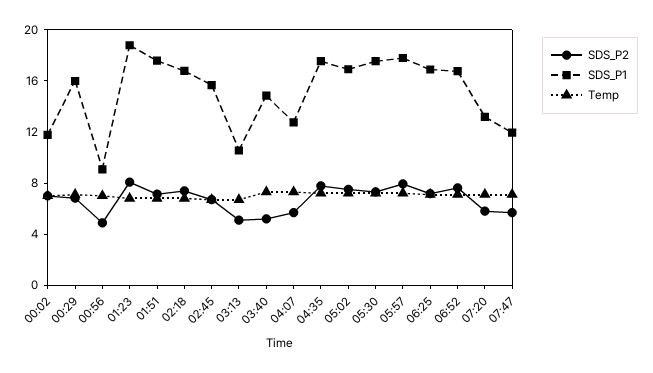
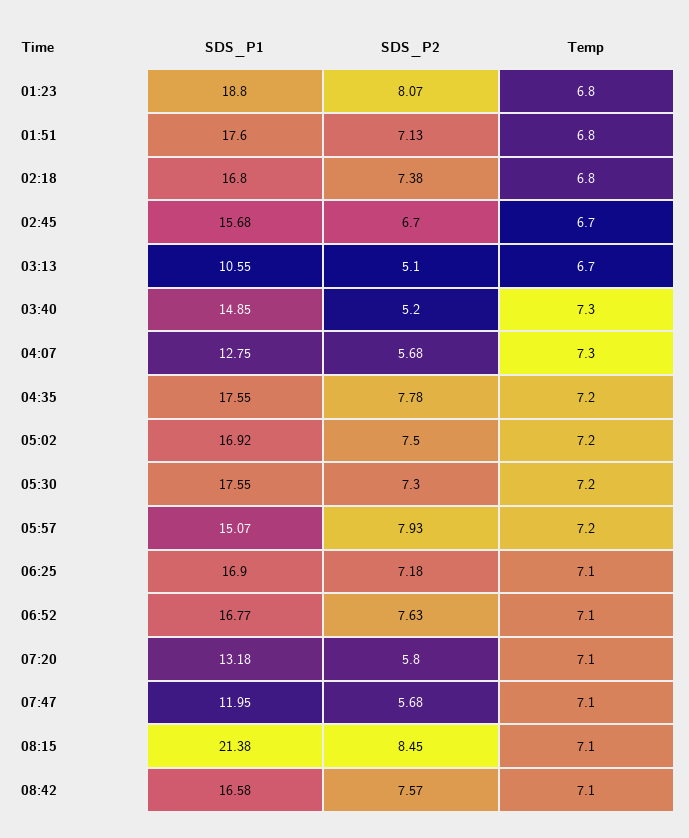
SDS_P2, 00:02: 7 -> none
SDS_P1, 00:02: 12 -> none
Temp, 00:02: 7 -> none
SDS_P2, 00:29: 7 -> none
SDS_P1, 00:29: 16 -> none
Temp, 00:29: 7 -> none
SDS_P2, 00:56: 5 -> none
SDS_P1, 00:56: 9 -> none
Temp, 00:56: 7 -> none
SDS_P1, 05:57: 18 -> 15.07
SDS_P1, 08:15: none -> 21.38
SDS_P2, 08:15: none -> 8.45
Temp, 08:15: none -> 7.1
SDS_P1, 08:42: none -> 16.58
SDS_P2, 08:42: none -> 7.57
Temp, 08:42: none -> 7.1

